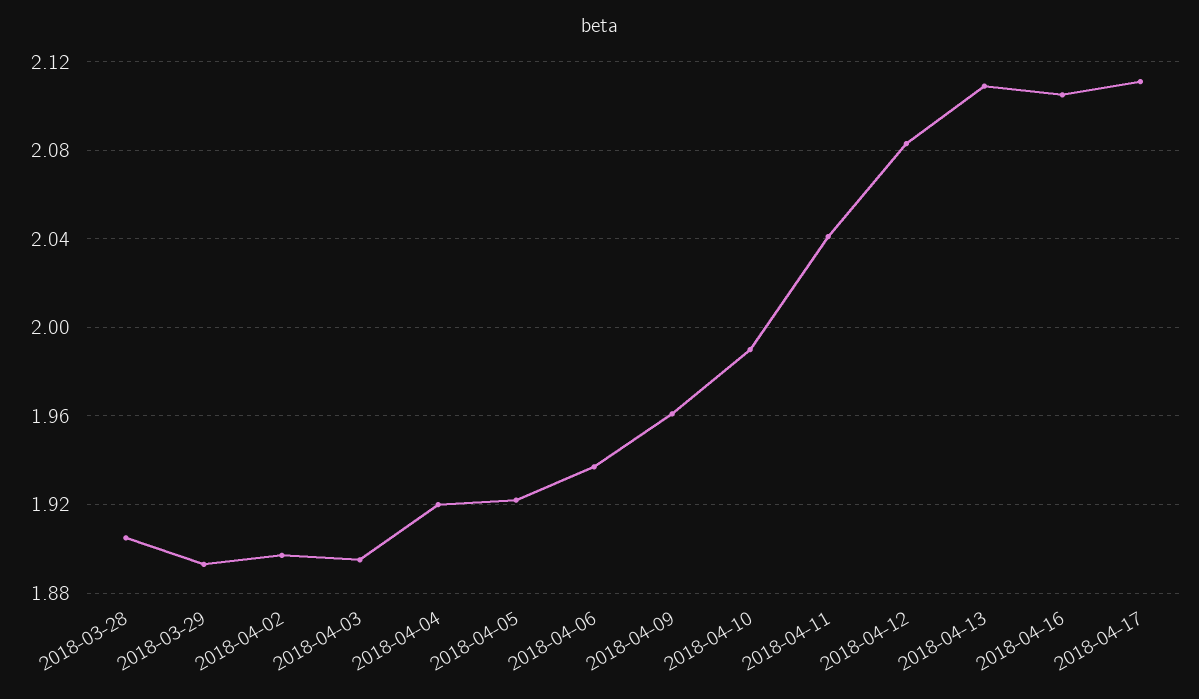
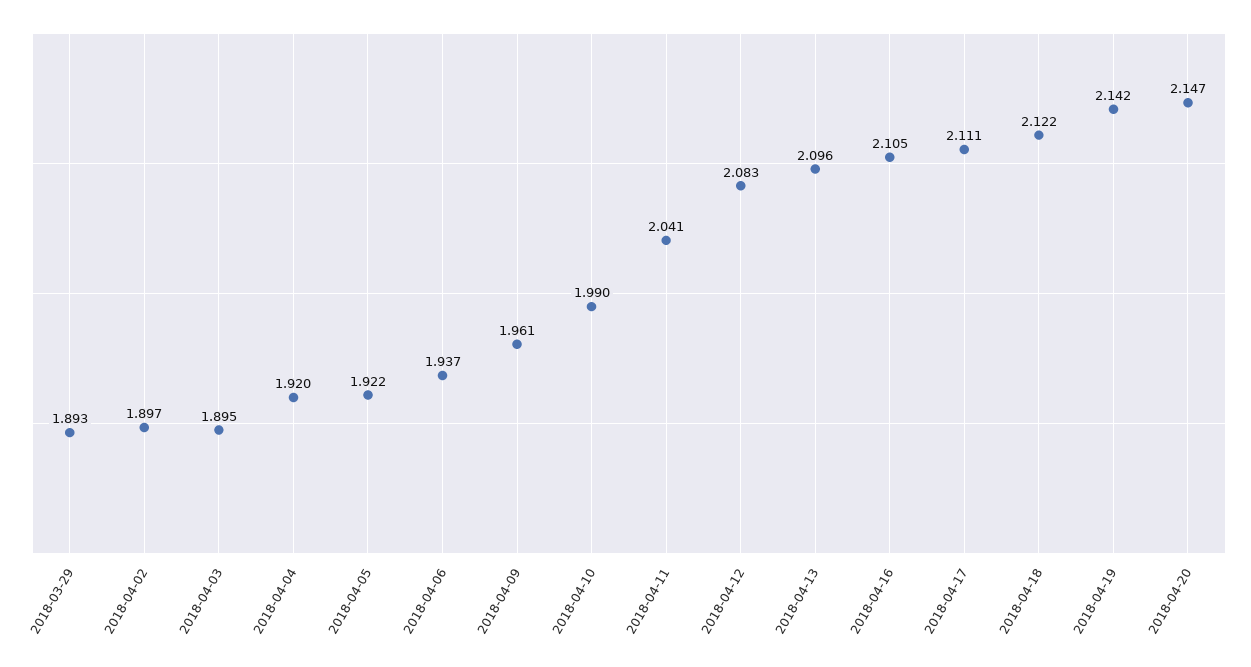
2018-03-28: 1.905 -> none
2018-04-13: 2.11 -> 2.096
2018-04-18: none -> 2.122
2018-04-19: none -> 2.142
2018-04-20: none -> 2.147

